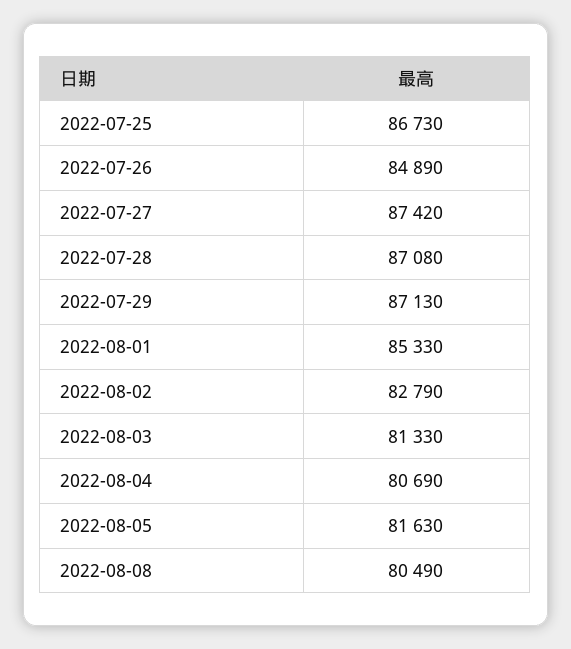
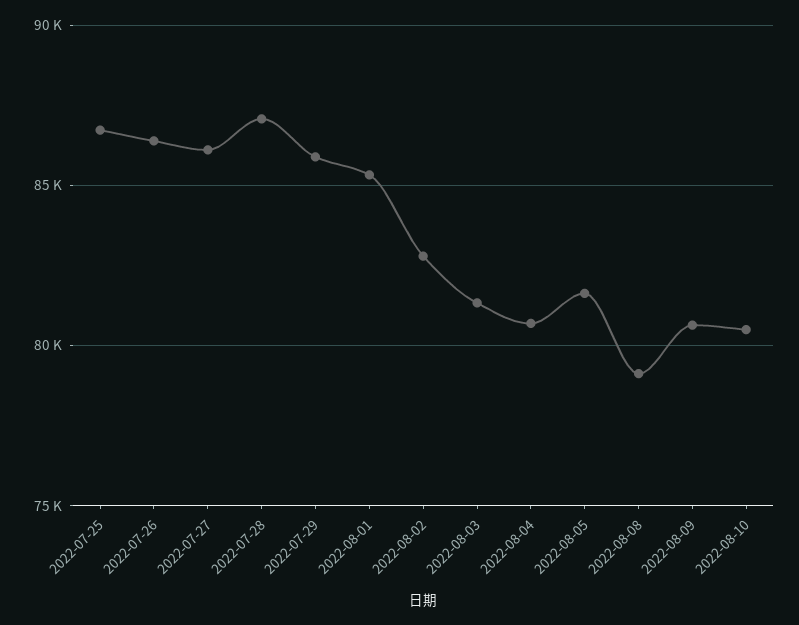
2022-07-26: 84890 -> 86500
2022-07-27: 87420 -> 86000
2022-07-29: 87130 -> 86000
2022-08-08: 80490 -> 79000
2022-08-09: none -> 80500
2022-08-10: none -> 80500

